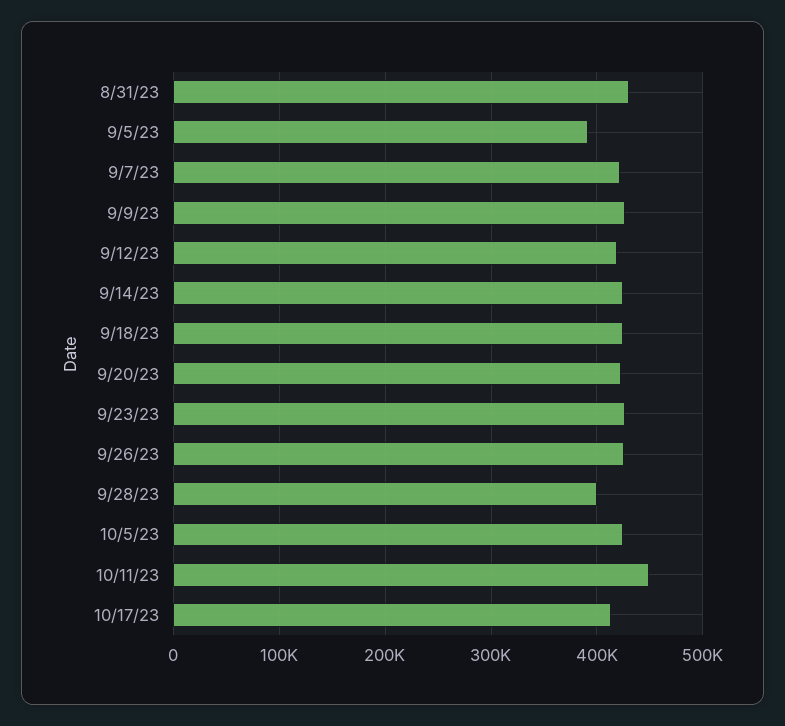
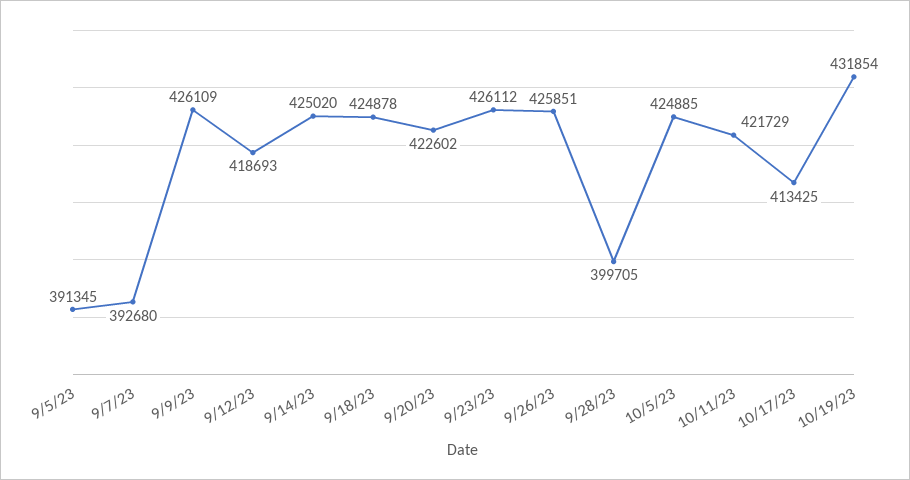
8/31/23: 430000 -> none
9/7/23: 420000 -> 392680
10/11/23: 450000 -> 421729
10/19/23: none -> 431854

